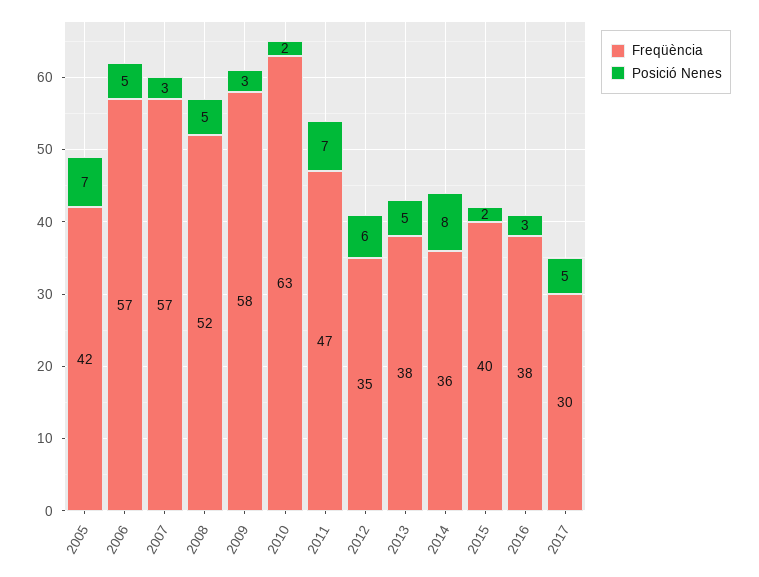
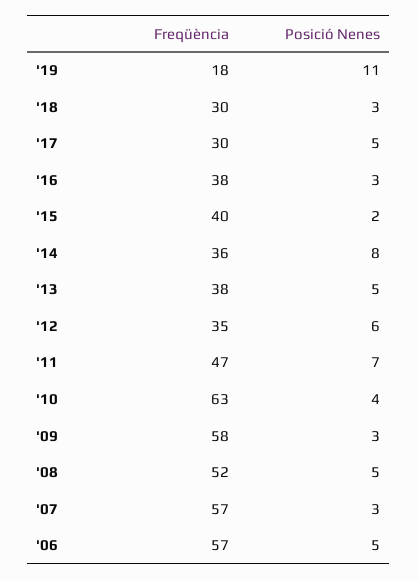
Freqüència, 2005: 42 -> none
Posició Nenes, 2005: 7 -> none
Posició Nenes, 2010: 2 -> 4
Freqüència, '19: none -> 18
Posició Nenes, '19: none -> 11
Freqüència, '18: none -> 30
Posició Nenes, '18: none -> 3

